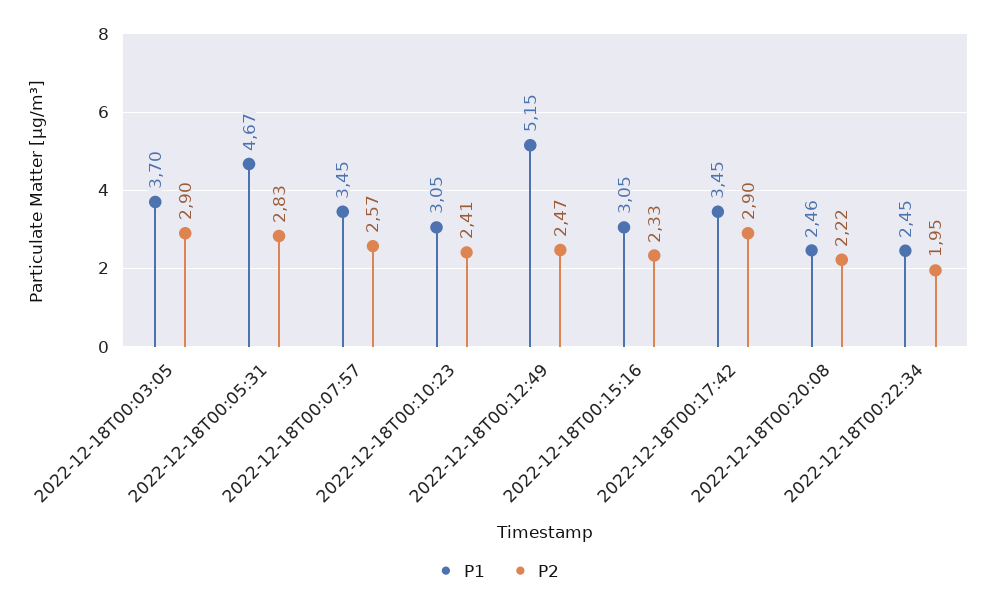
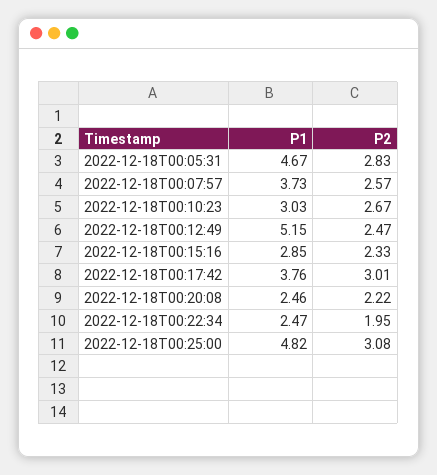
P1, 2022-12-18T00:03:05: 3.7 -> none
P2, 2022-12-18T00:03:05: 2.9 -> none
P1, 2022-12-18T00:07:57: 3.45 -> 3.73
P1, 2022-12-18T00:10:23: 3.05 -> 3.03
P2, 2022-12-18T00:10:23: 2.41 -> 2.67
P1, 2022-12-18T00:15:16: 3.05 -> 2.85
P1, 2022-12-18T00:17:42: 3.45 -> 3.76
P2, 2022-12-18T00:17:42: 2.9 -> 3.01
P1, 2022-12-18T00:22:34: 2.45 -> 2.47
P1, 2022-12-18T00:25:00: none -> 4.82
P2, 2022-12-18T00:25:00: none -> 3.08

